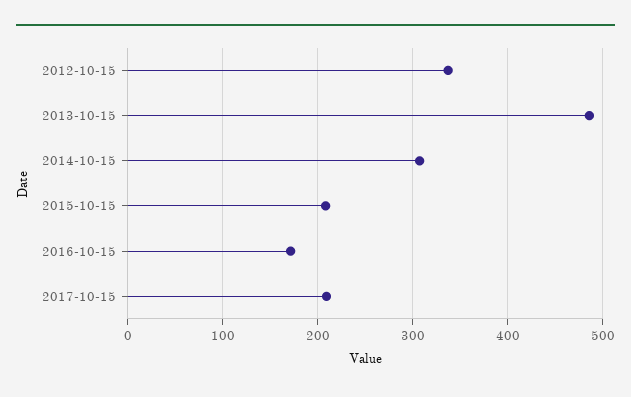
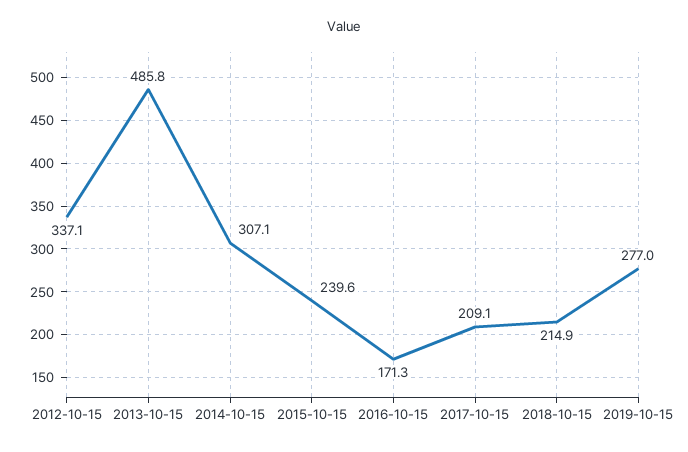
2015-10-15: 210 -> 239.6
2018-10-15: none -> 214.9
2019-10-15: none -> 277

